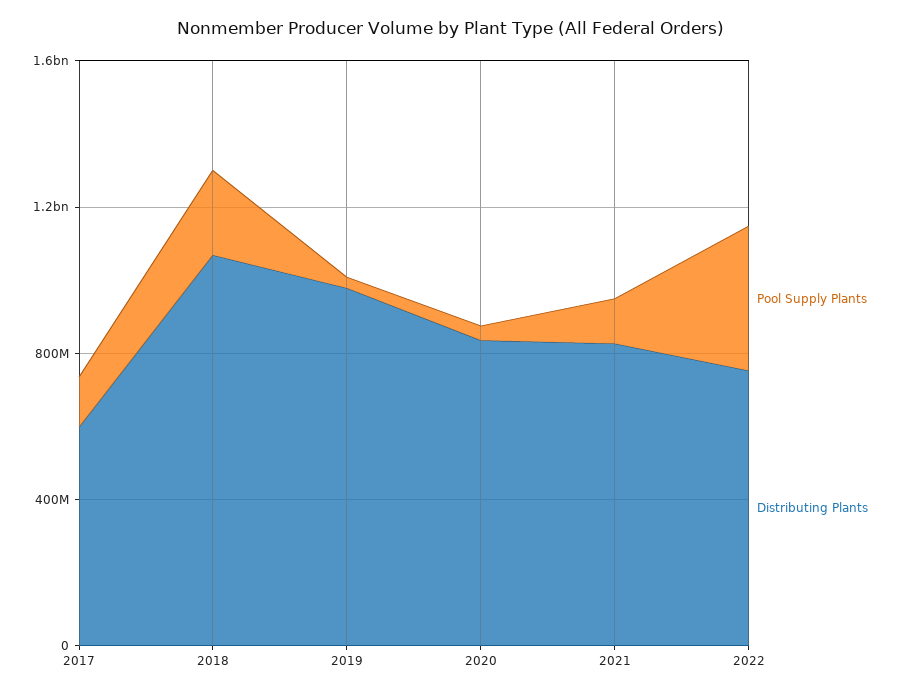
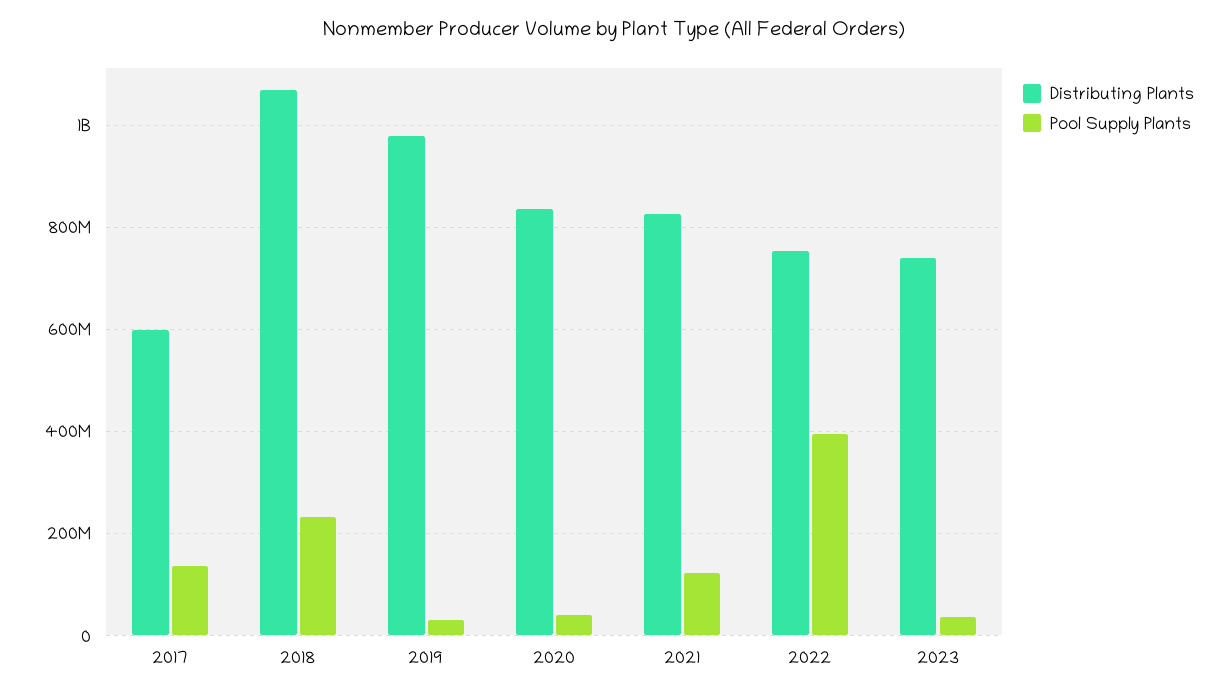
Distributing Plants, 2023: none -> 740000000
Pool Supply Plants, 2023: none -> 40000000

